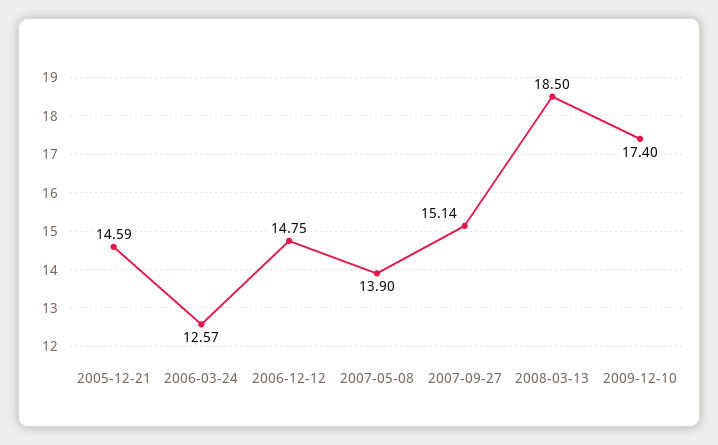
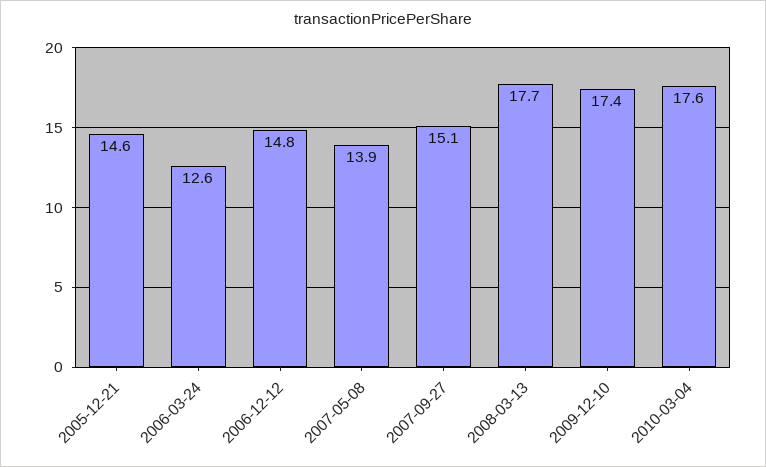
2008-03-13: 18.5 -> 17.7
2010-03-04: none -> 17.6

